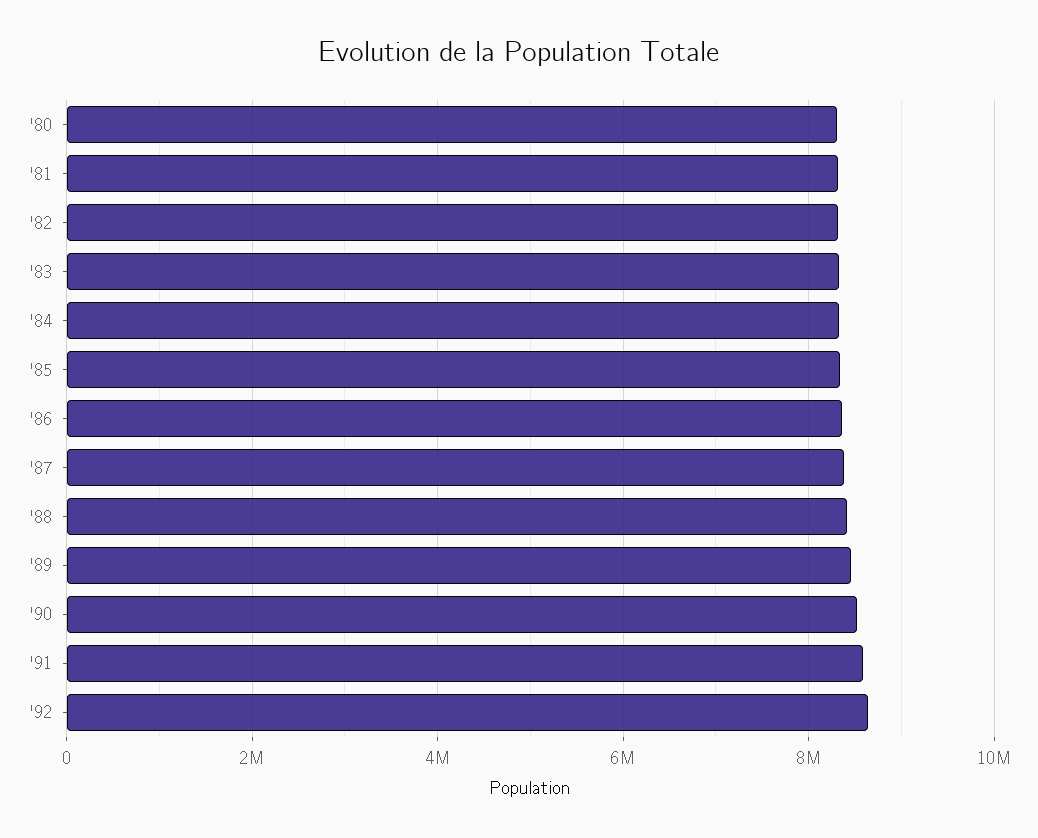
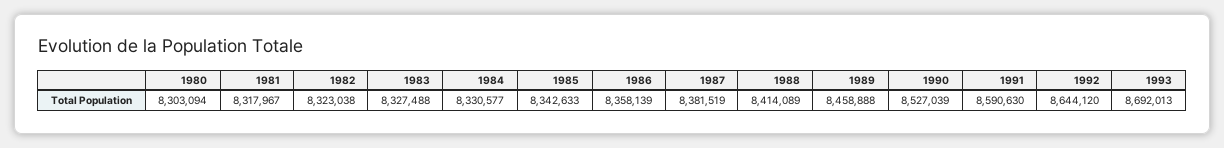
1993: none -> 8692013

